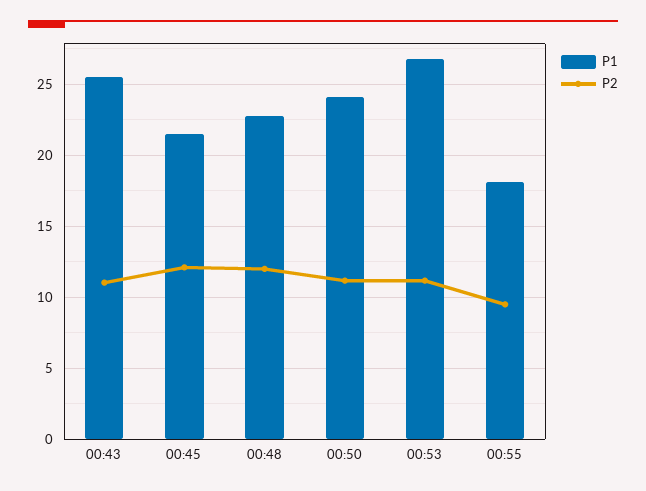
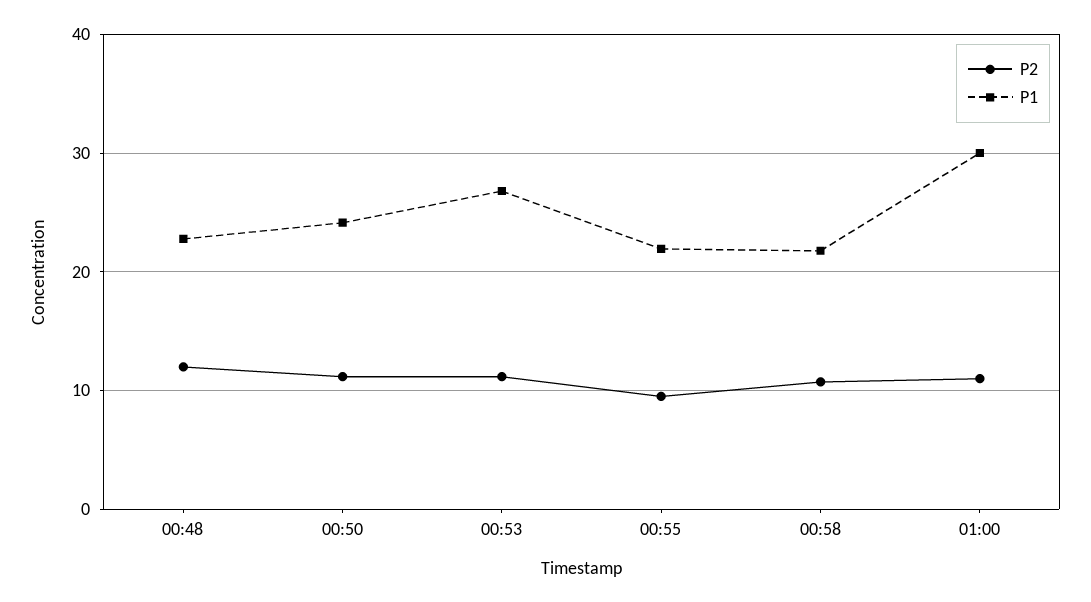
P1, 00:43: 25.5 -> none
P2, 00:43: 11 -> none
P1, 00:45: 21.5 -> none
P2, 00:45: 12 -> none
P1, 00:55: 18 -> 22
P2, 00:58: none -> 11
P1, 00:58: none -> 22
P2, 01:00: none -> 11
P1, 01:00: none -> 30

